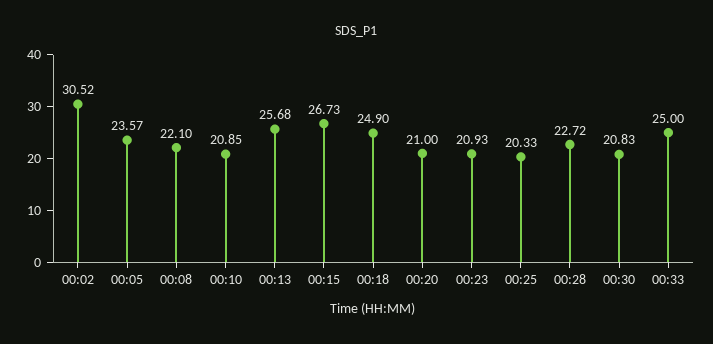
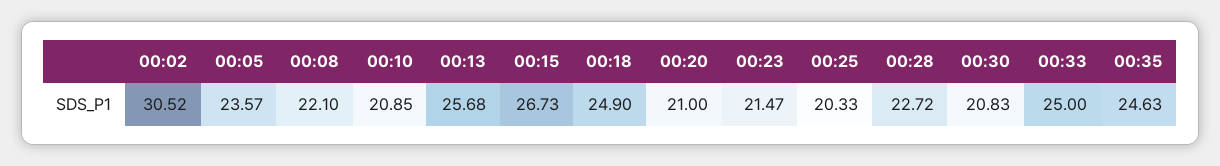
00:23: 20.93 -> 21.47
00:35: none -> 24.63

